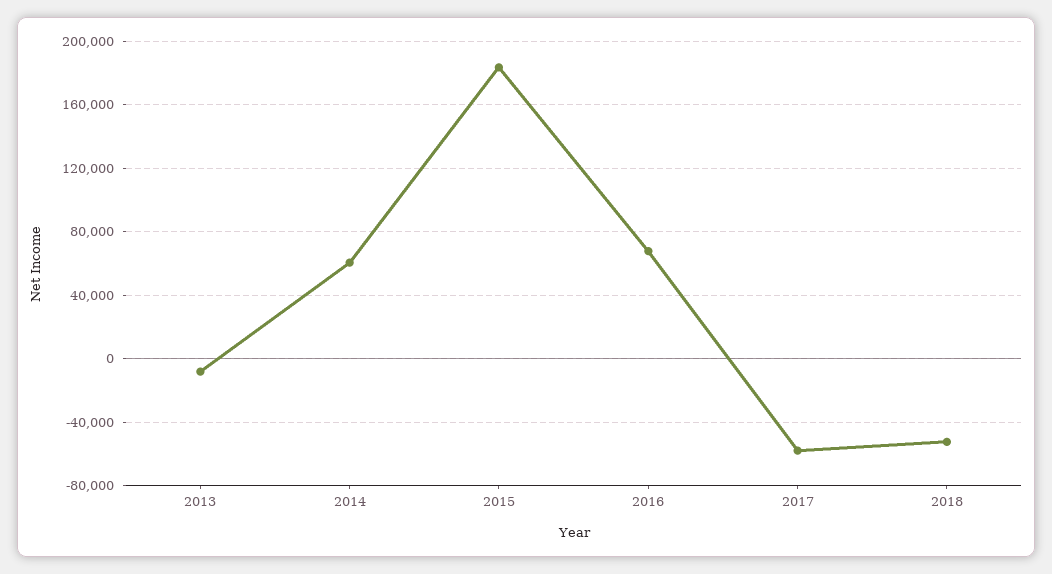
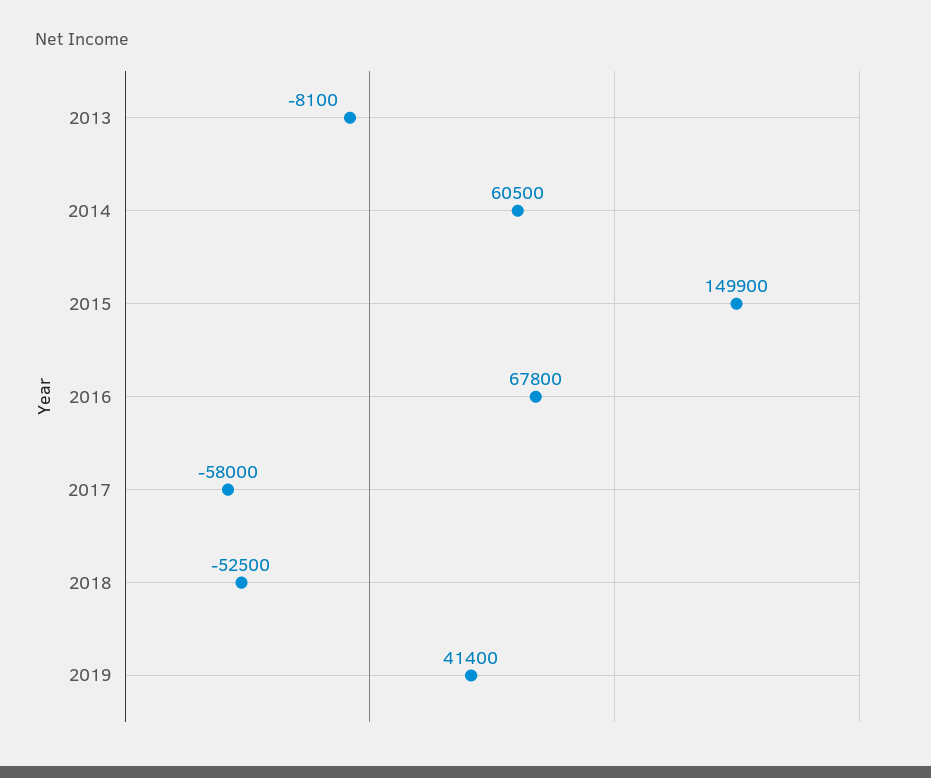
2015: 185000 -> 149900
2019: none -> 41400

